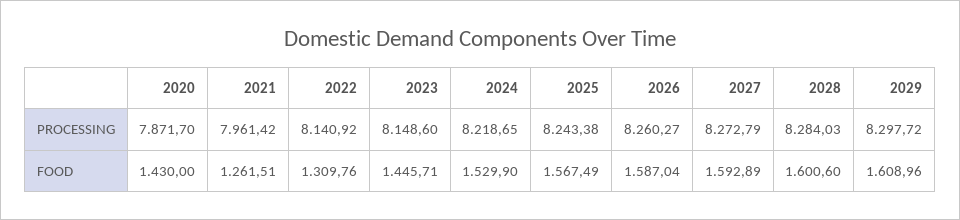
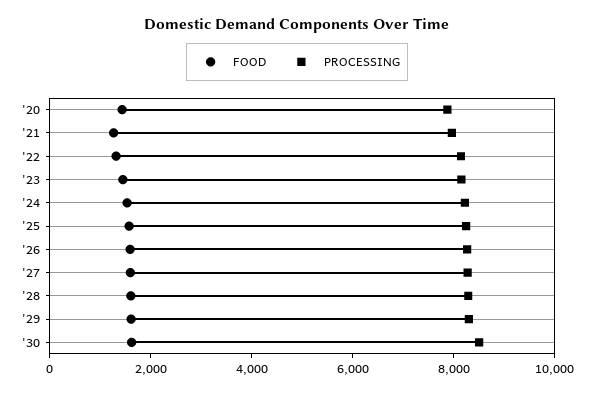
FOOD, '30: none -> 1500
PROCESSING, '30: none -> 8500

